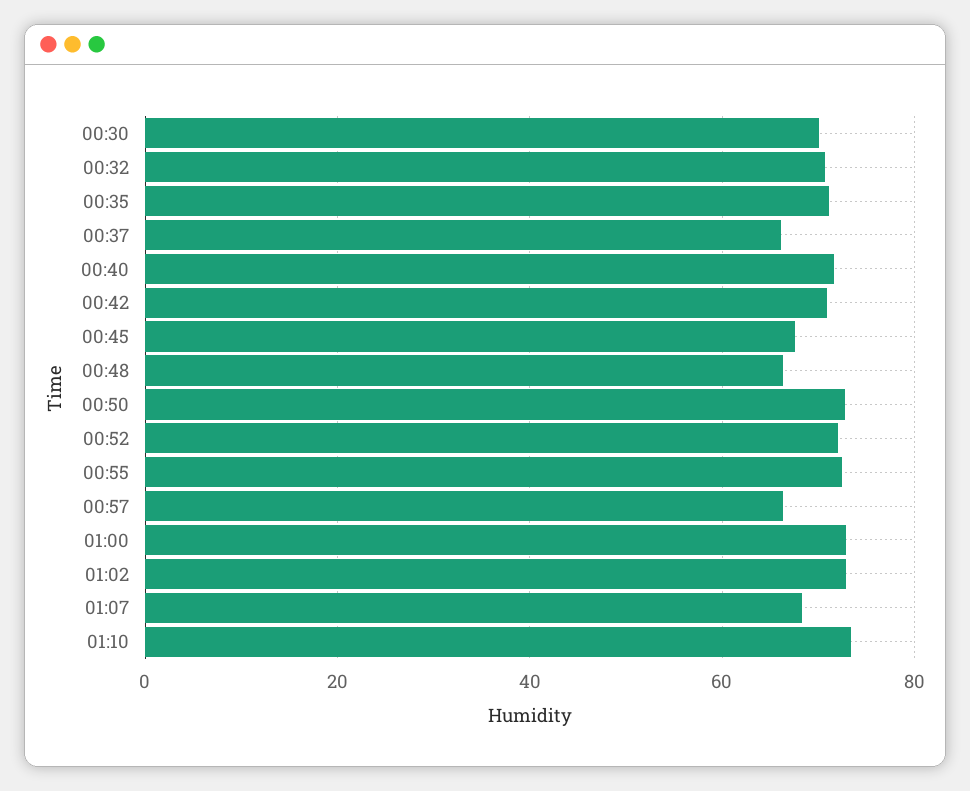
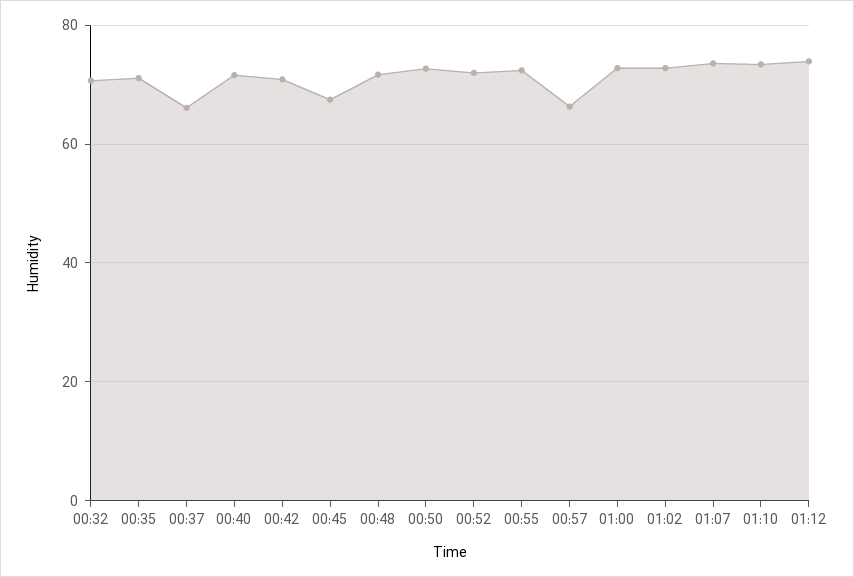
00:30: 70 -> none
00:48: 66 -> 72
01:07: 68 -> 74
01:12: none -> 74

